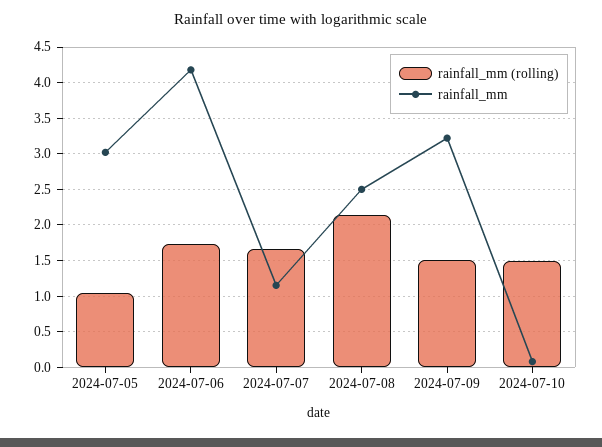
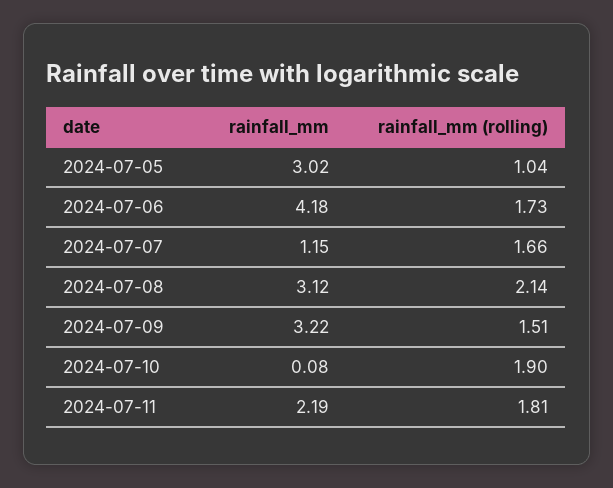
rainfall_mm, 2024-07-08: 2.5 -> 3.12
rainfall_mm (rolling), 2024-07-10: 1.5 -> 1.9
rainfall_mm, 2024-07-11: none -> 2.19
rainfall_mm (rolling), 2024-07-11: none -> 1.81

